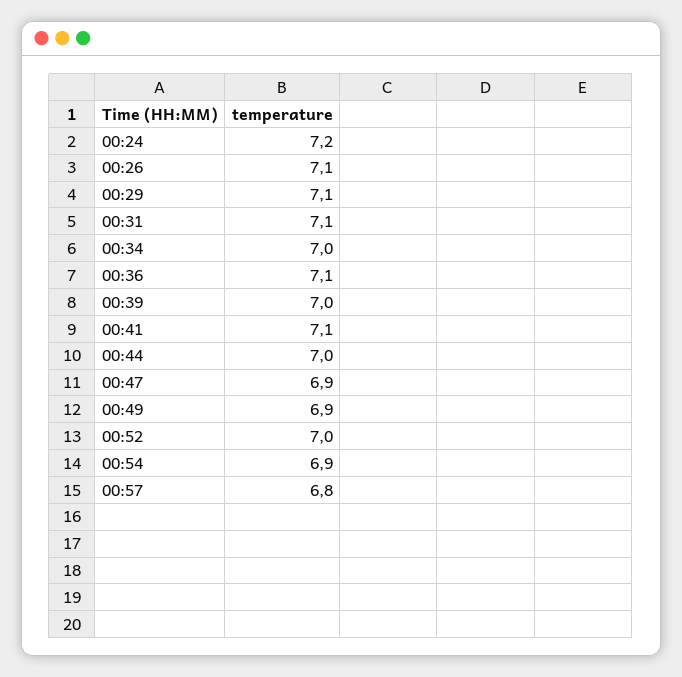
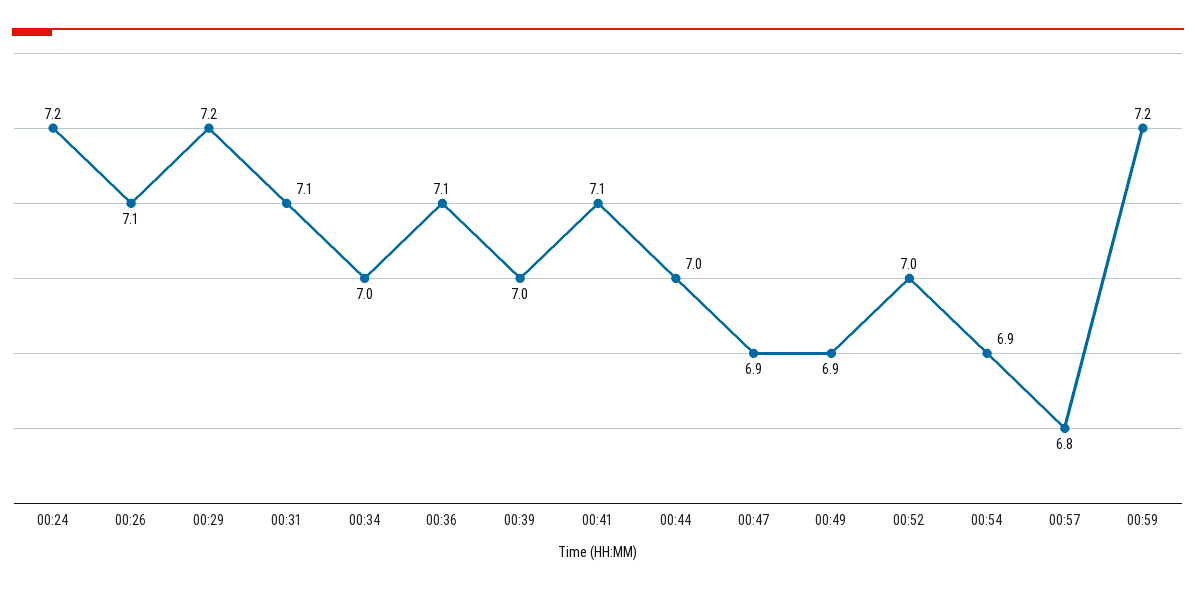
00:29: 7.1 -> 7.2
00:59: none -> 7.2

